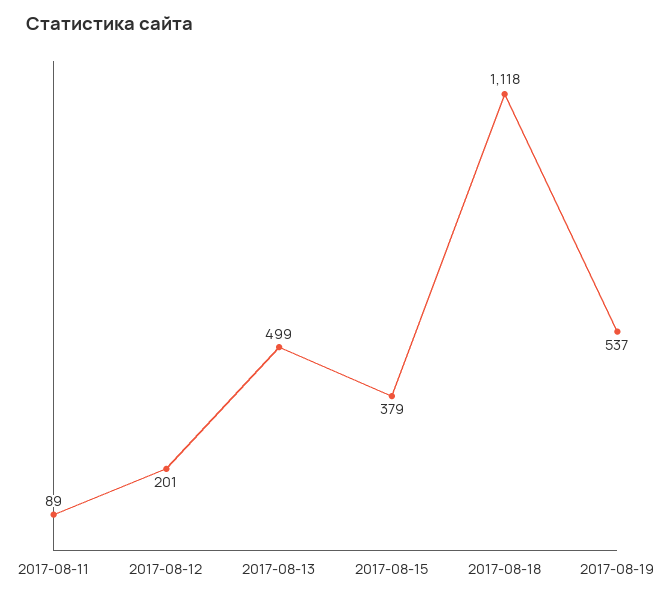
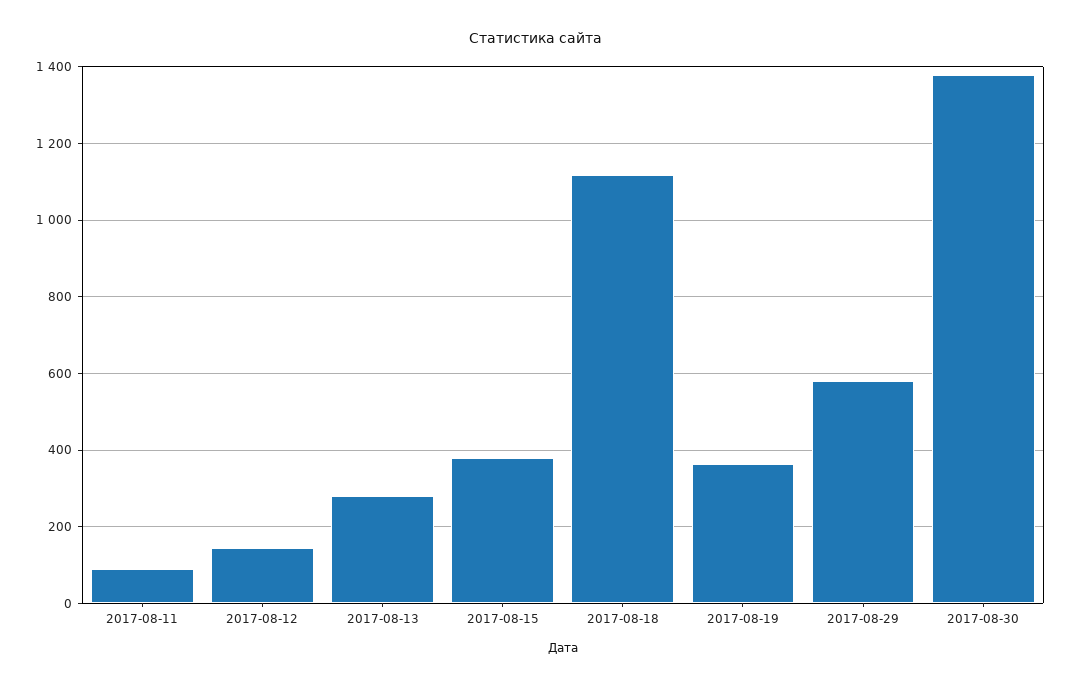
2017-08-12: 201 -> 140
2017-08-13: 499 -> 280
2017-08-19: 537 -> 360
2017-08-29: none -> 580
2017-08-30: none -> 1380

